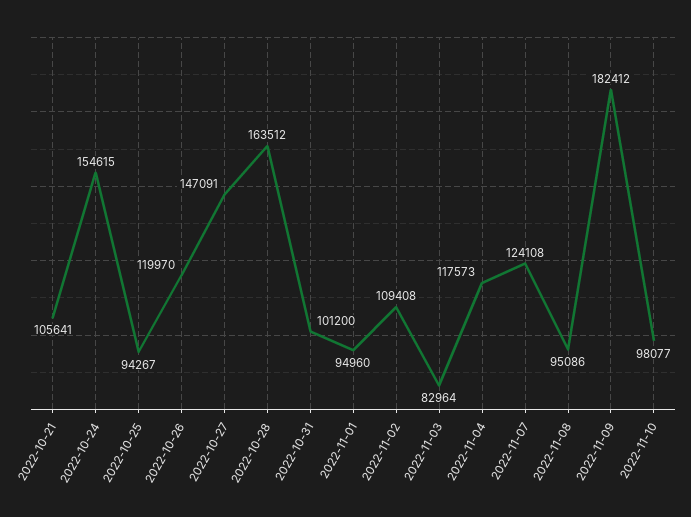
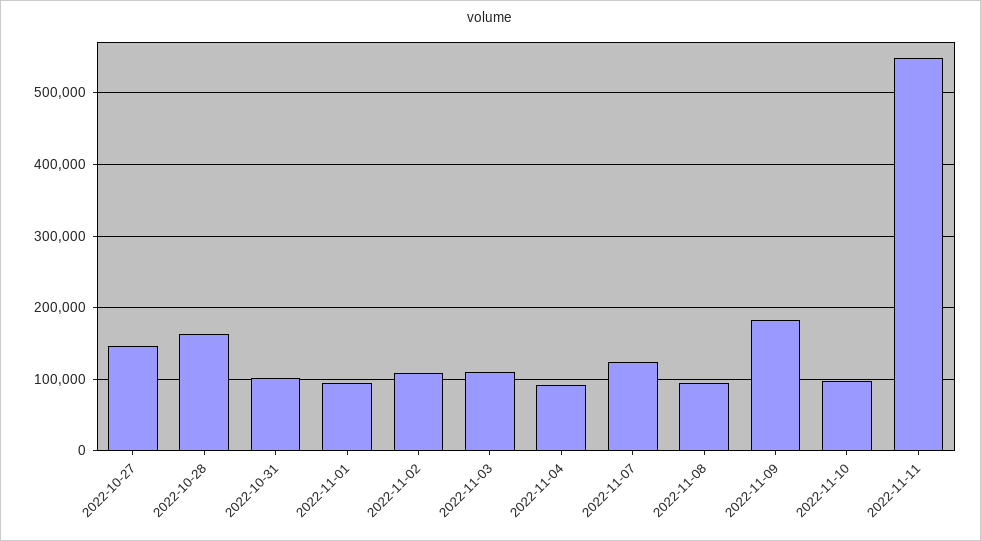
2022-10-21: 105641 -> none
2022-10-24: 154615 -> none
2022-10-25: 94267 -> none
2022-10-26: 119970 -> none
2022-11-03: 82964 -> 110000
2022-11-04: 117573 -> 90000
2022-11-11: none -> 550000

